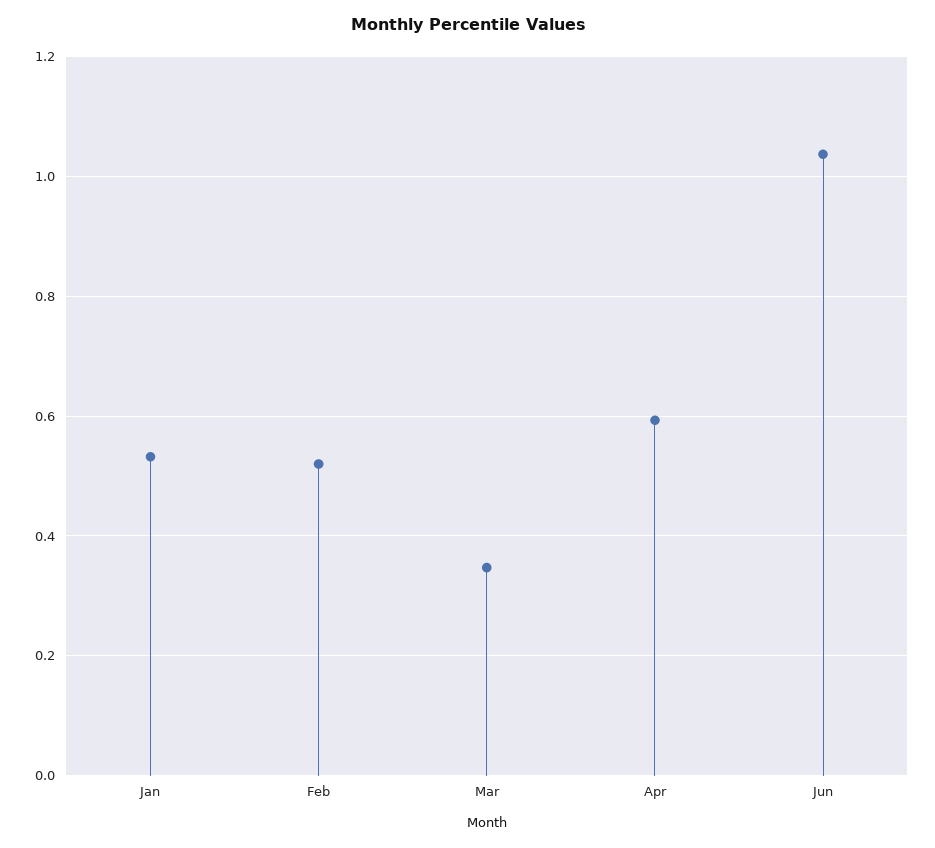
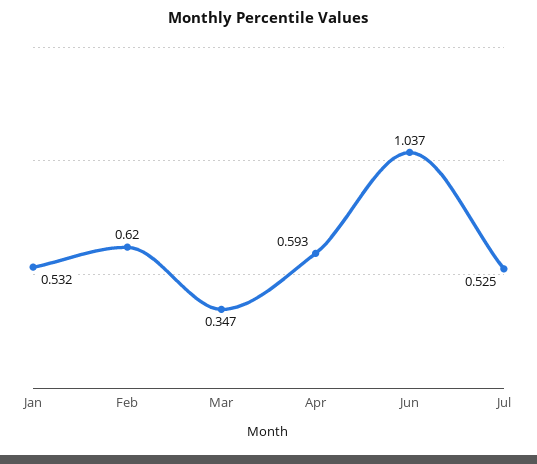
Feb: 0.52 -> 0.62
Jul: none -> 0.525

